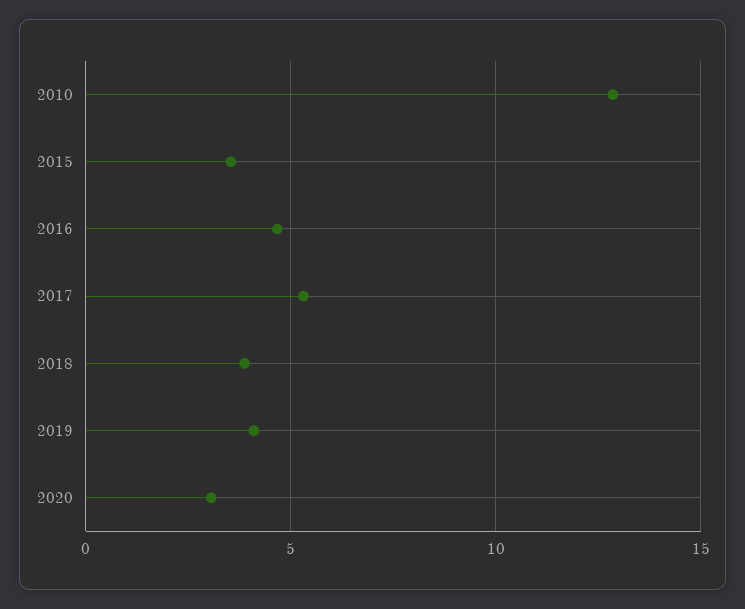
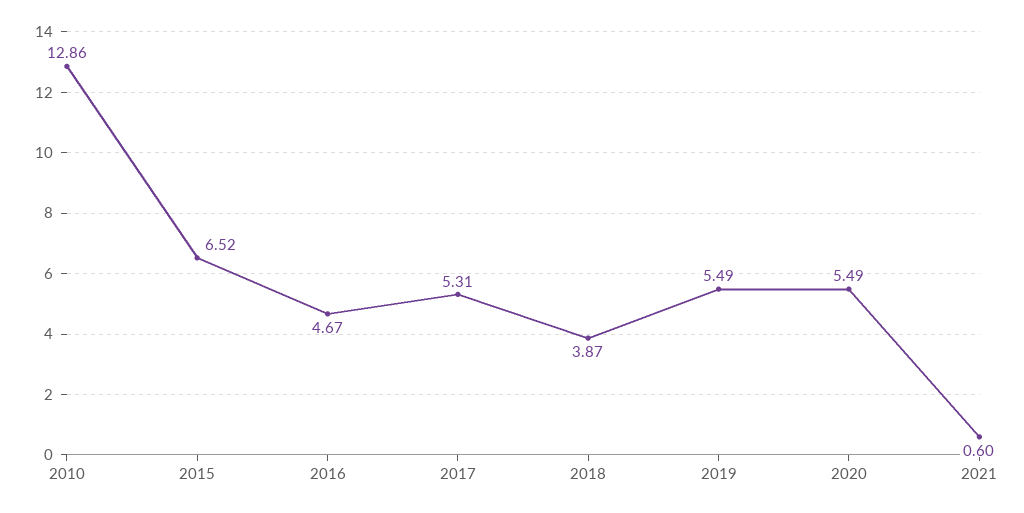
2015: 3.5 -> 6.52
2019: 4 -> 5.49
2020: 3 -> 5.49
2021: none -> 0.6

